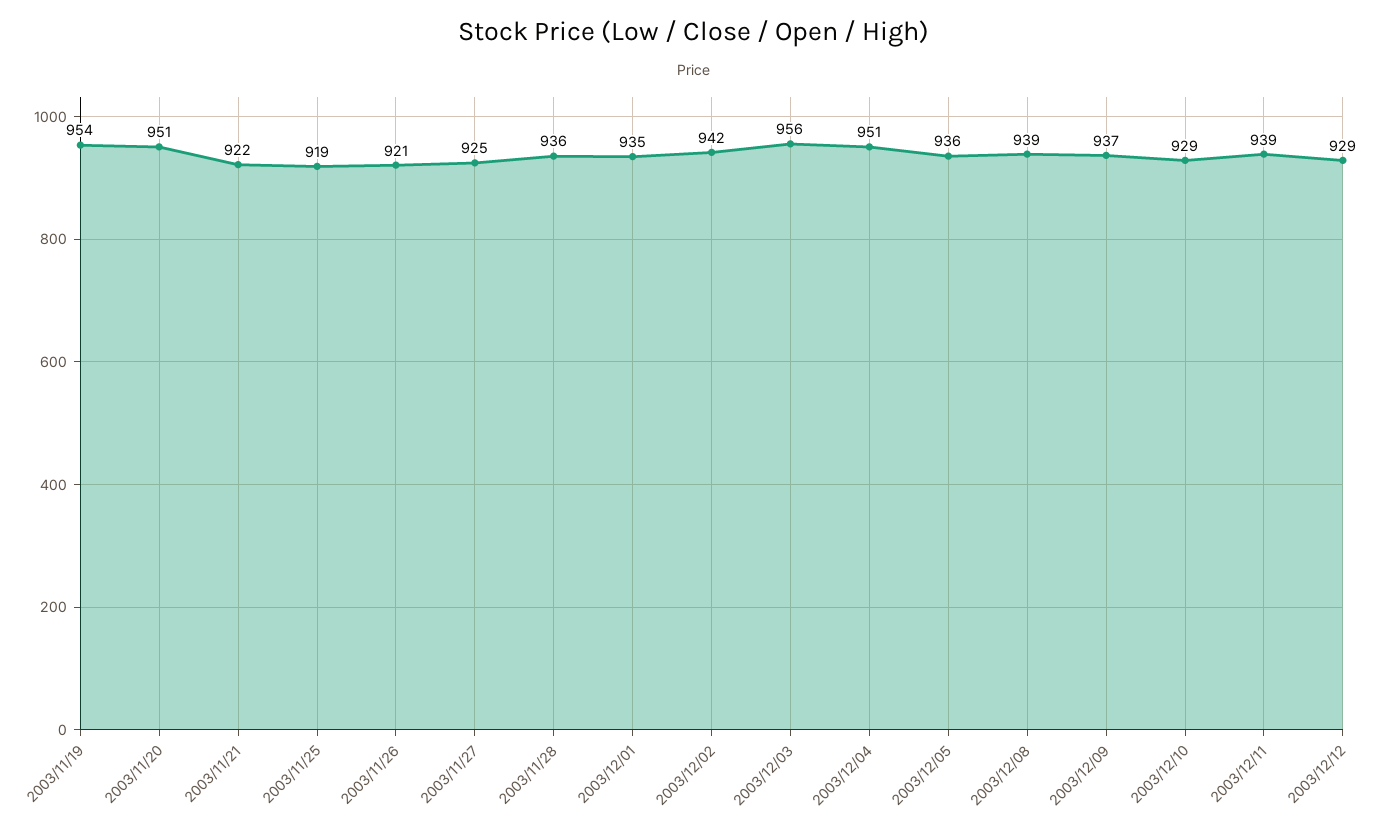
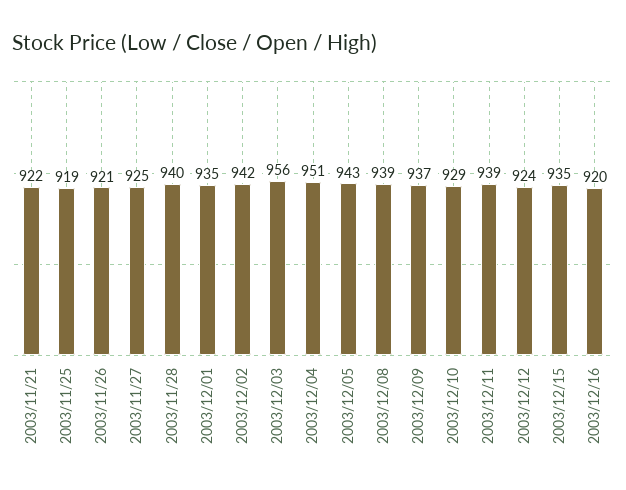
2003/11/19: 954 -> none
2003/11/20: 951 -> none
2003/11/28: 936 -> 940
2003/12/05: 936 -> 943
2003/12/12: 929 -> 924
2003/12/15: none -> 935
2003/12/16: none -> 920

